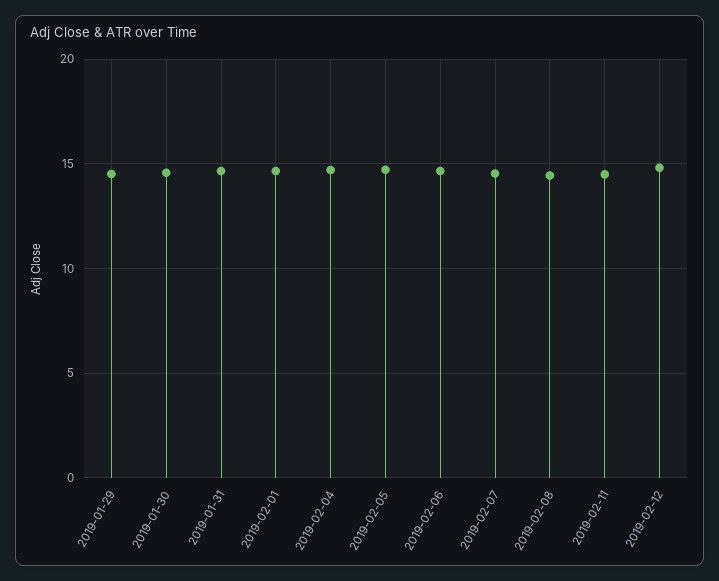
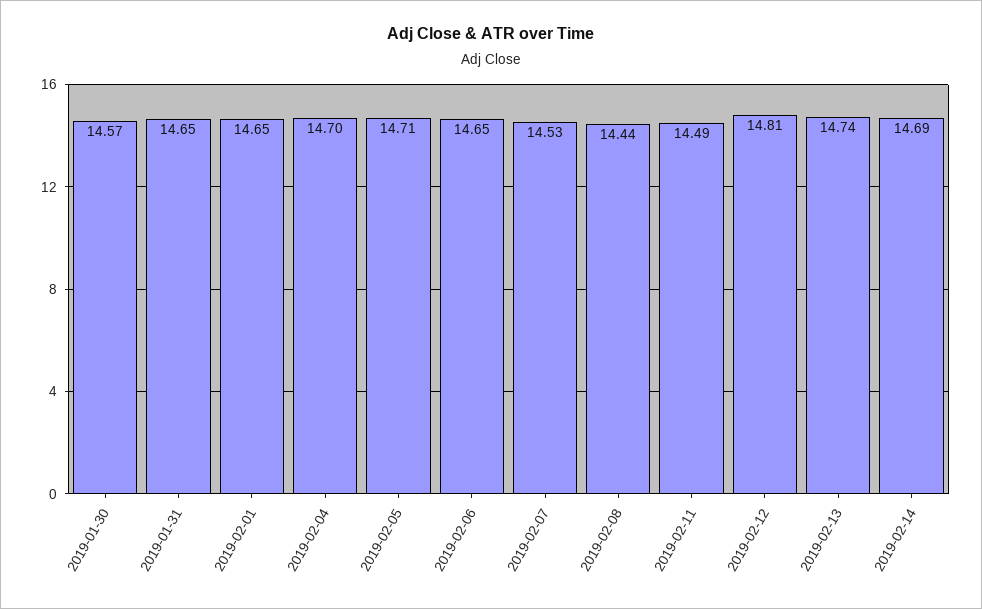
2019-01-29: 14.5 -> none
2019-02-13: none -> 14.74
2019-02-14: none -> 14.69

